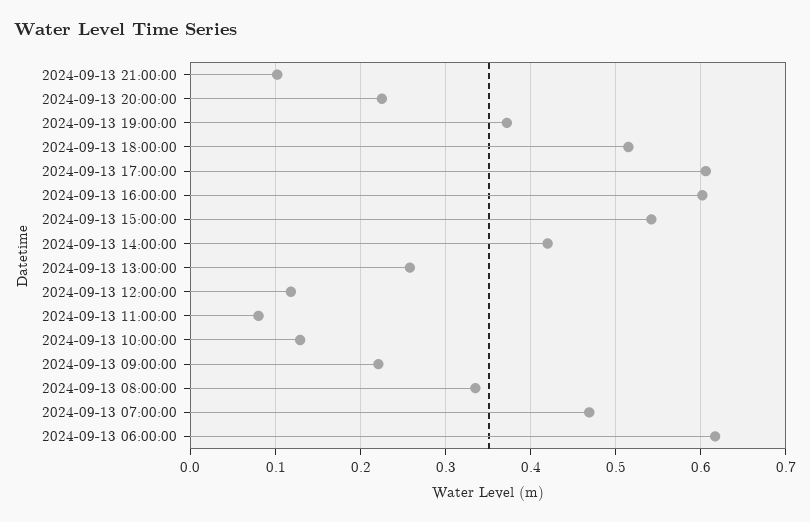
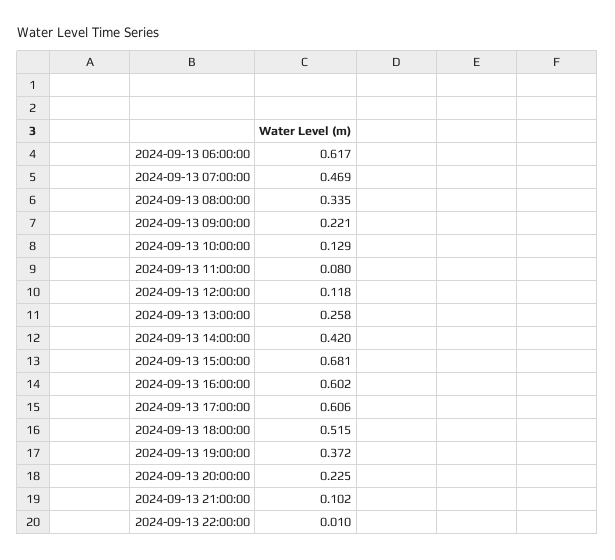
2024-09-13 15:00:00: 0.54 -> 0.681
2024-09-13 22:00:00: none -> 0.01

